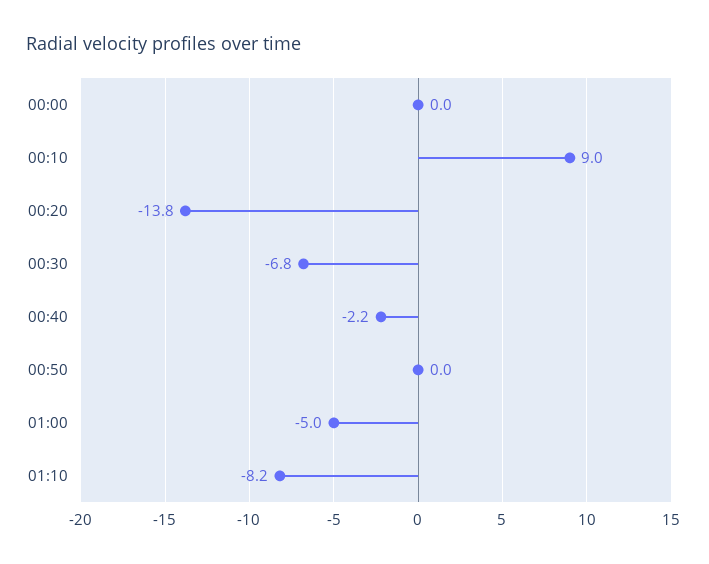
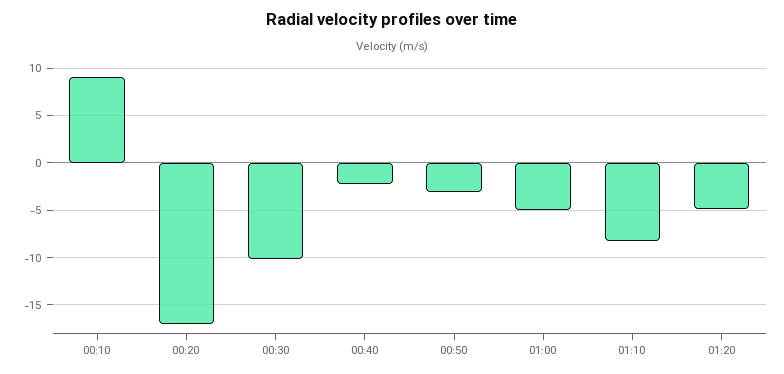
00:00: 0 -> none
00:20: -13.8 -> -17
00:30: -6.8 -> -10
00:50: 0 -> -3
01:20: none -> -5

